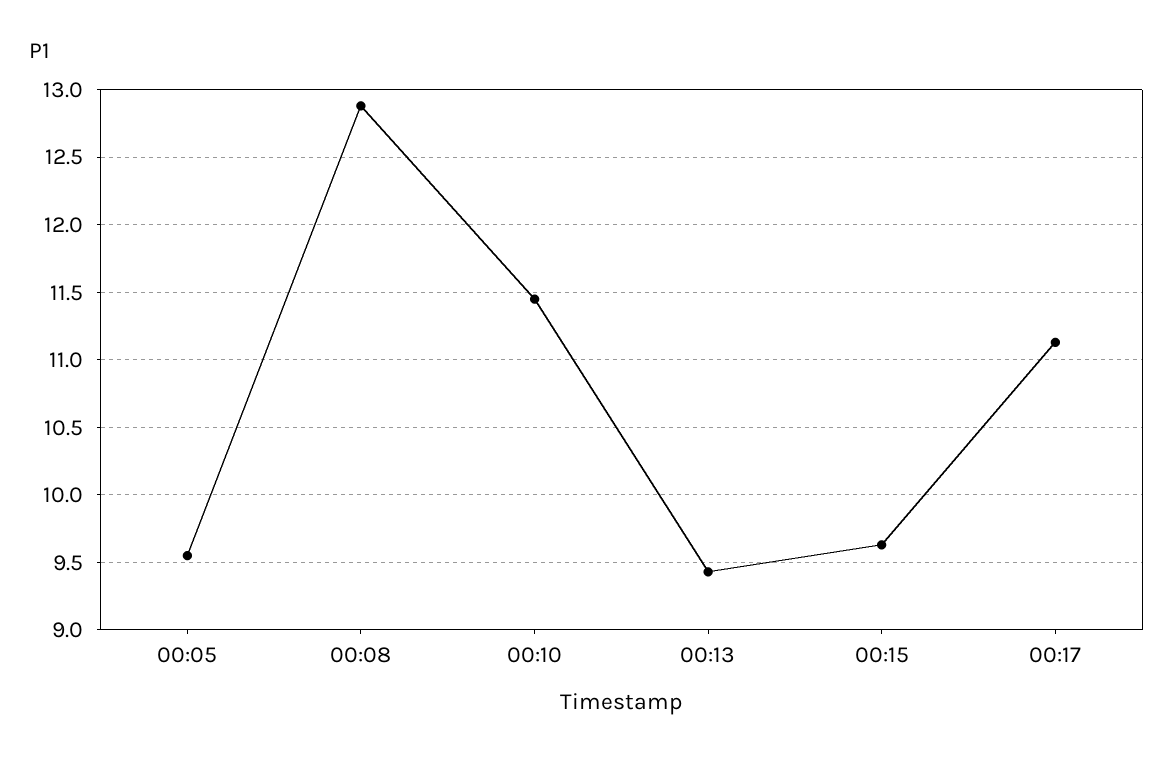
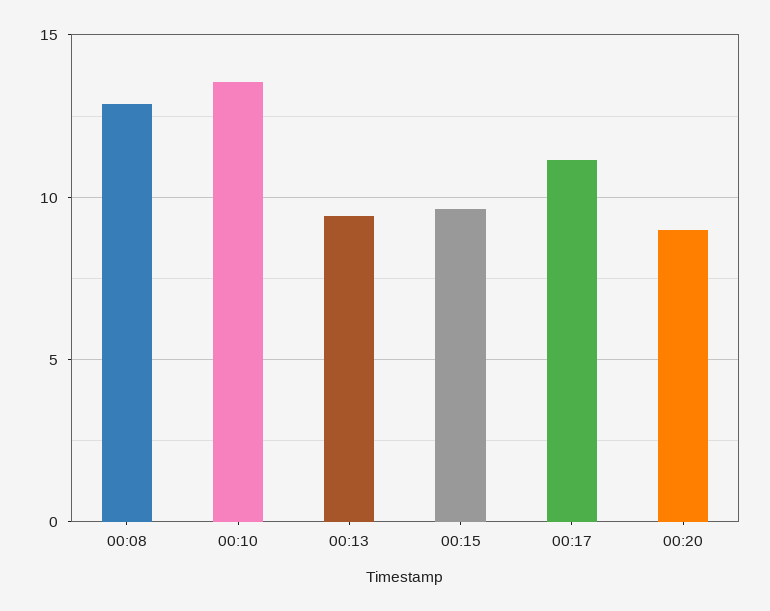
00:05: 9.55 -> none
00:10: 11.45 -> 13.5
00:20: none -> 9

